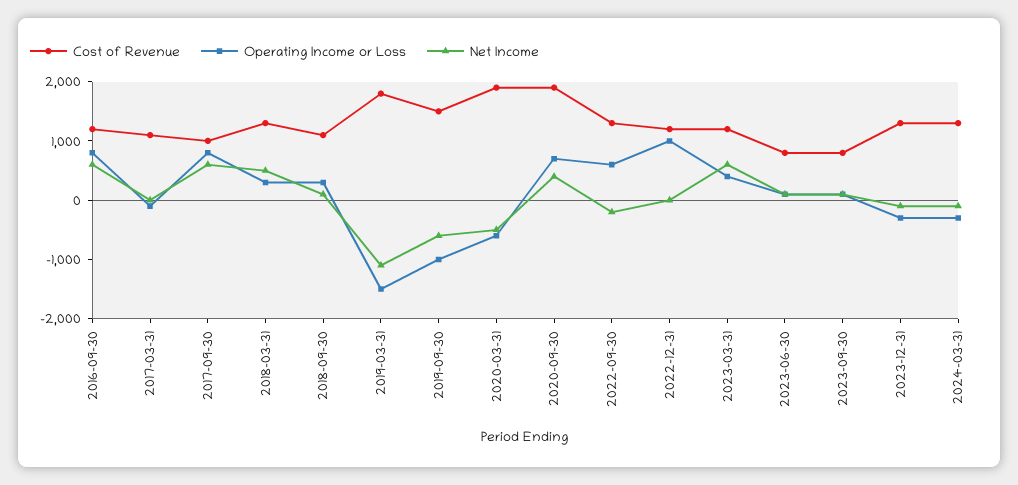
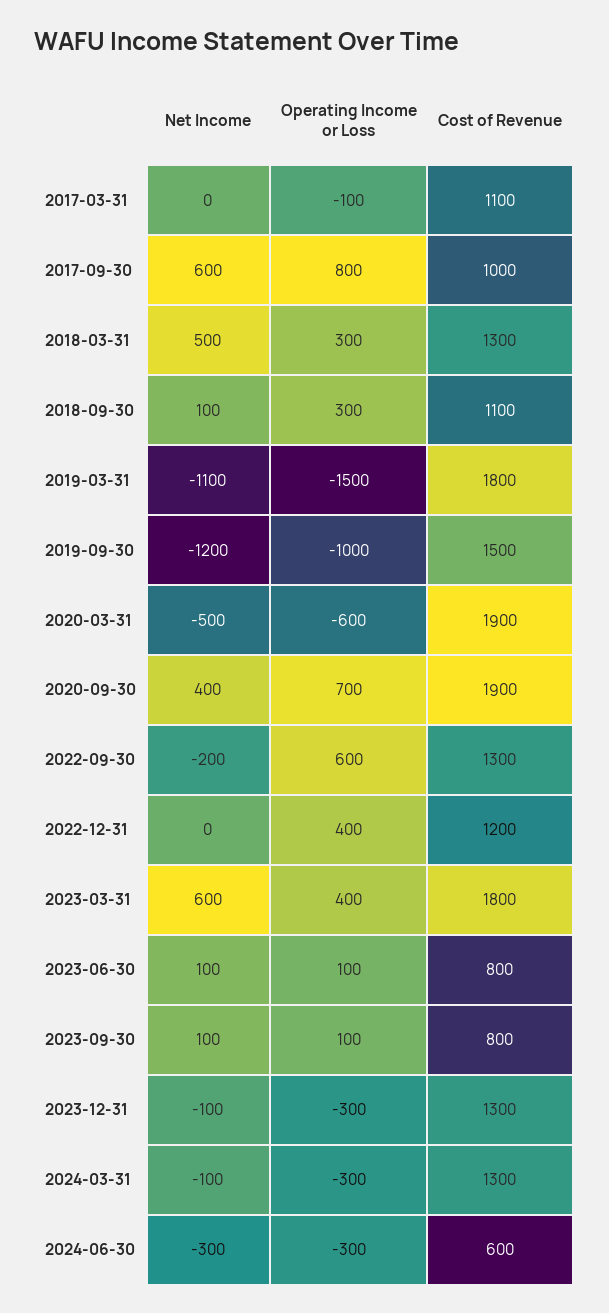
Cost of Revenue, 2016-09-30: 1200 -> none
Operating Income or Loss, 2016-09-30: 800 -> none
Net Income, 2016-09-30: 600 -> none
Net Income, 2019-09-30: -600 -> -1200
Operating Income or Loss, 2022-12-31: 1000 -> 400
Cost of Revenue, 2023-03-31: 1200 -> 1800
Net Income, 2024-06-30: none -> -300
Operating Income or Loss, 2024-06-30: none -> -300
Cost of Revenue, 2024-06-30: none -> 600

